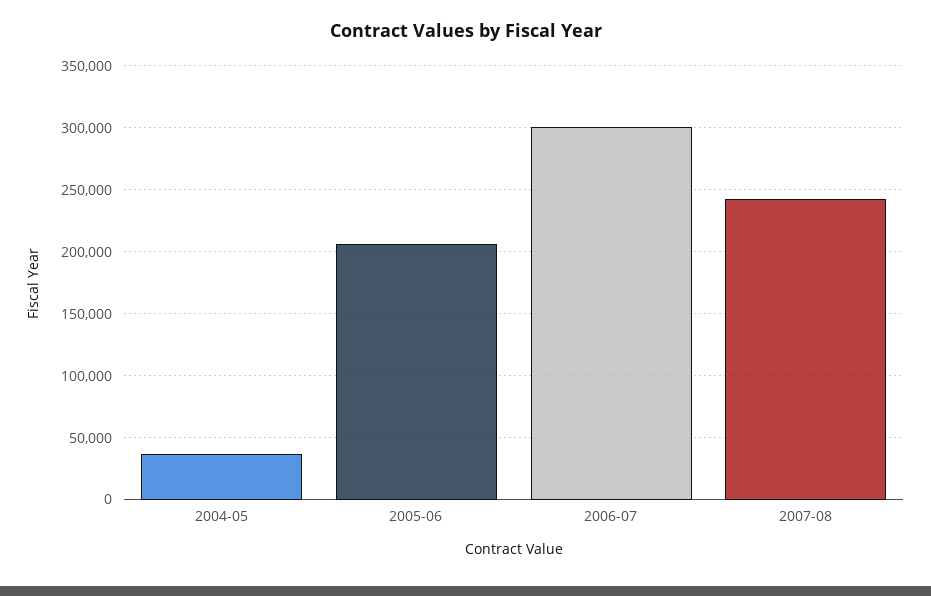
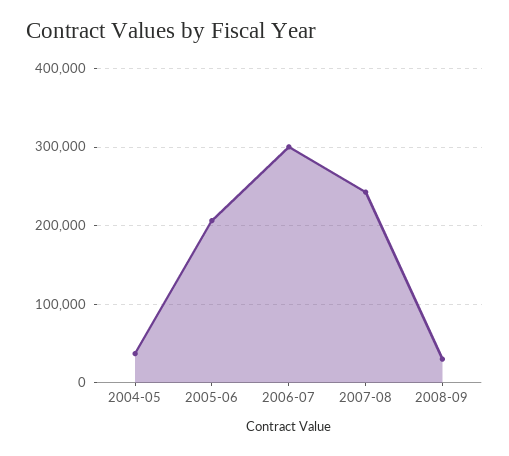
2008-09: none -> 30000

